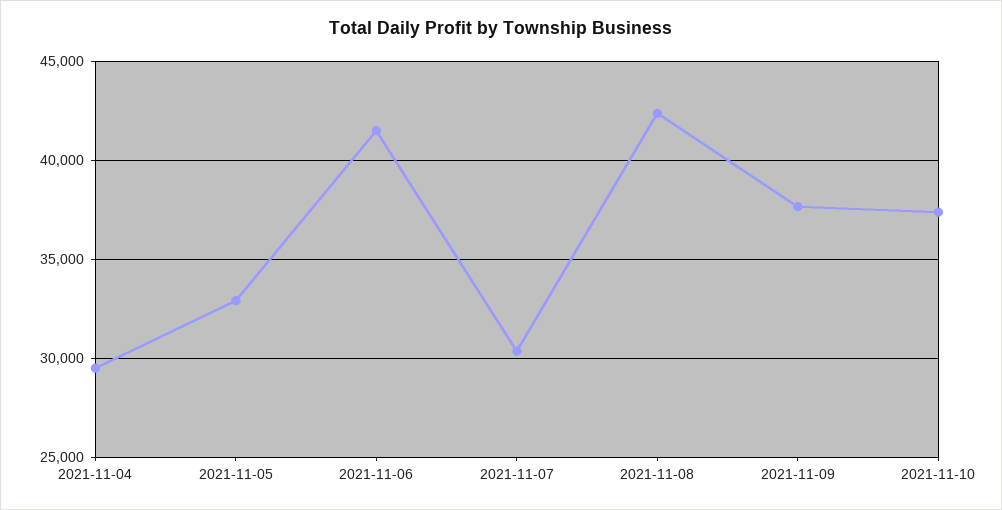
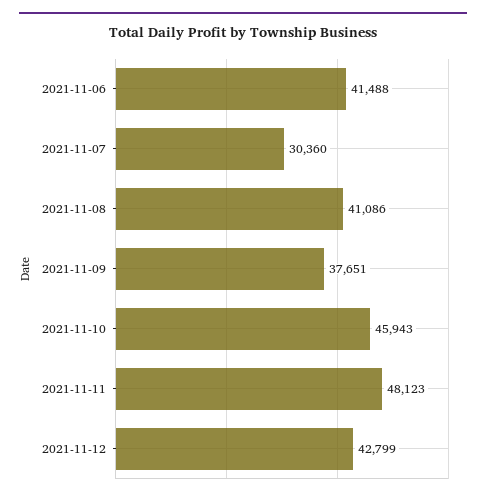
2021-11-04: 29500 -> none
2021-11-05: 33000 -> none
2021-11-08: 42500 -> 41086
2021-11-10: 37500 -> 45943
2021-11-11: none -> 48123
2021-11-12: none -> 42799

